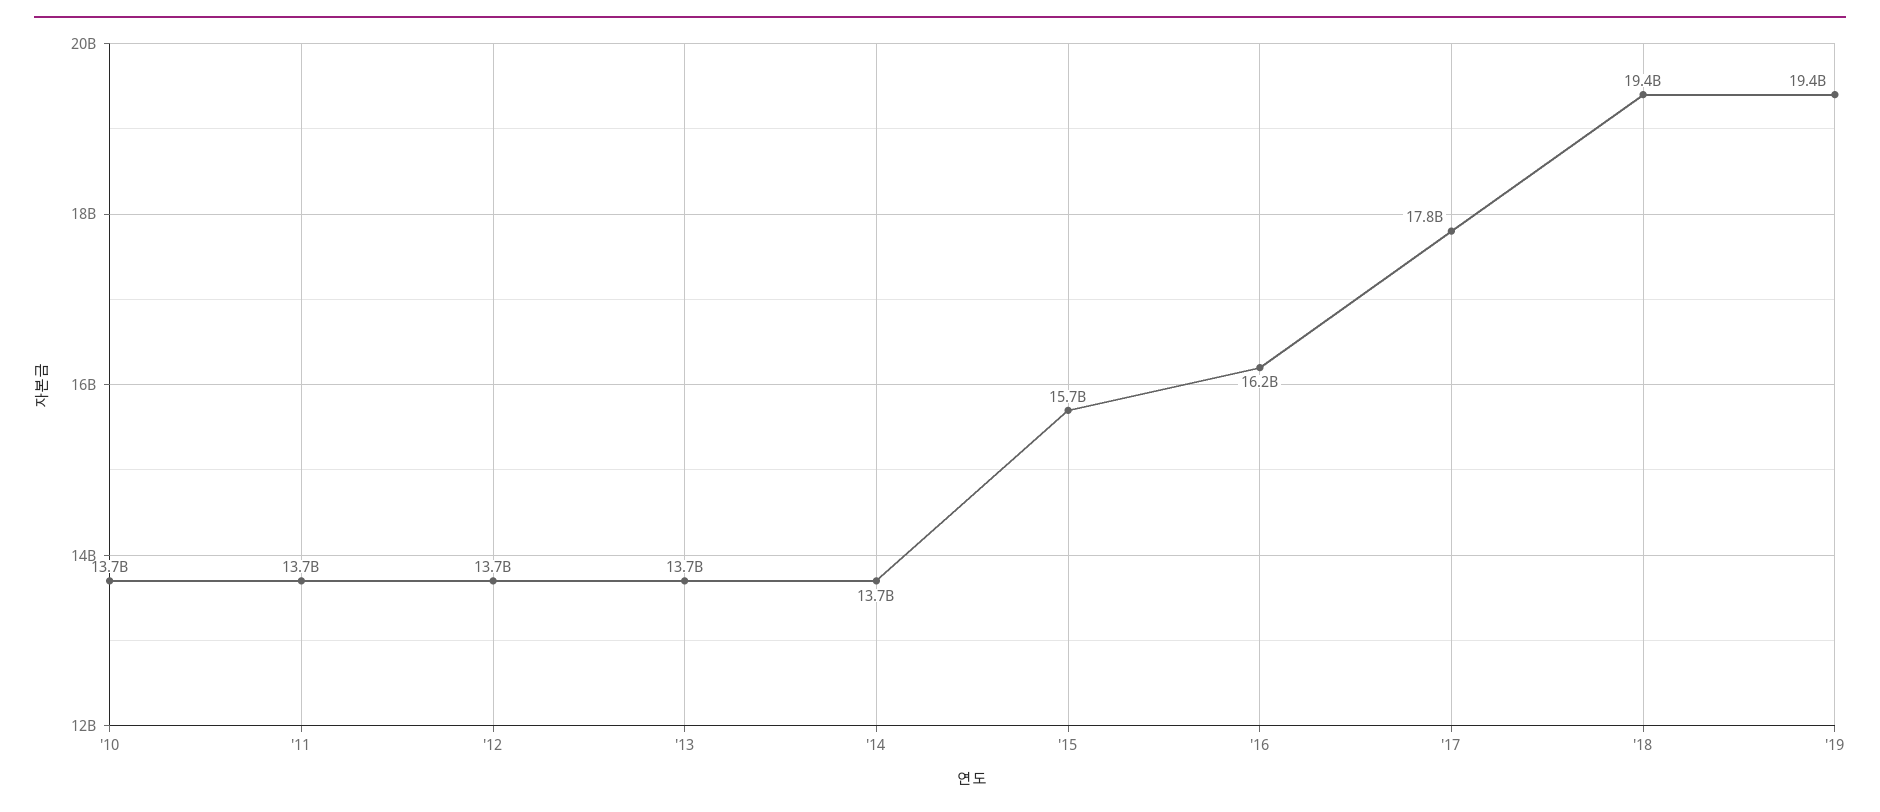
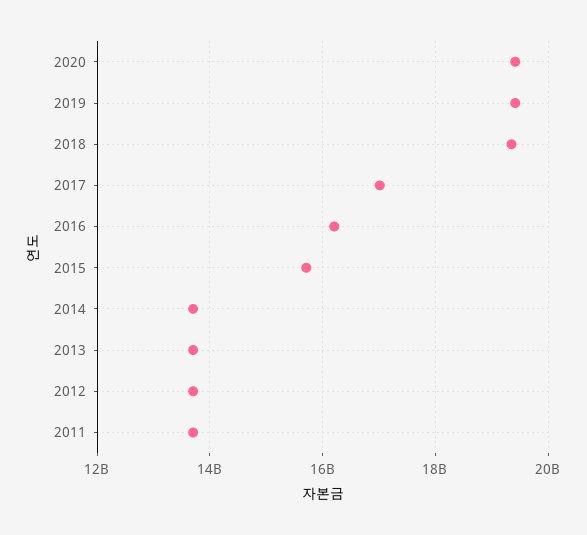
'10: 13700000000 -> none
'17: 17800000000 -> 17000000000
2020: none -> 19400000000

